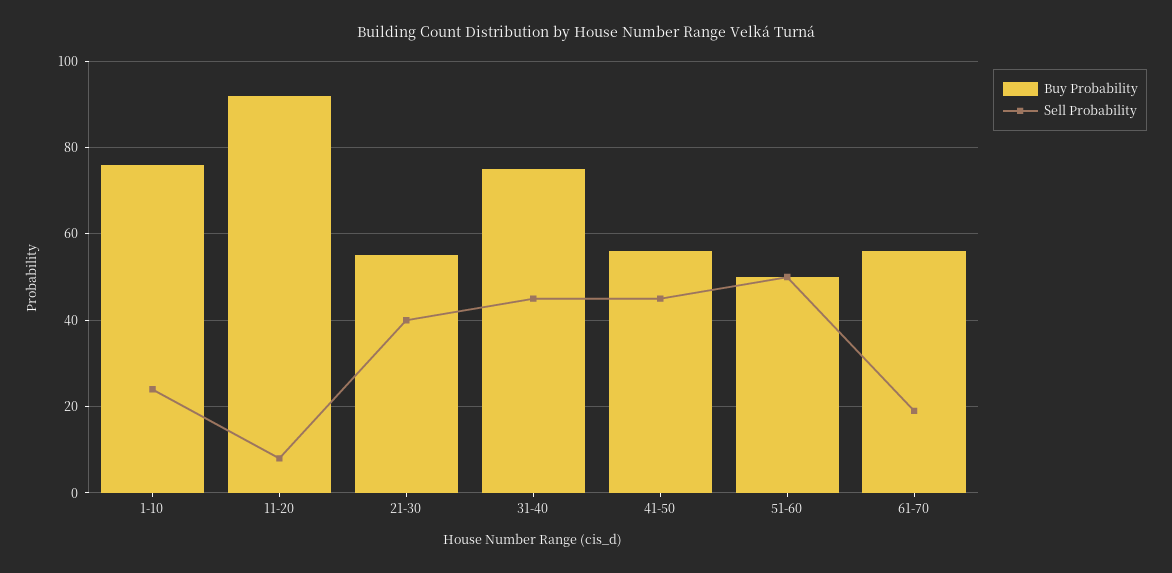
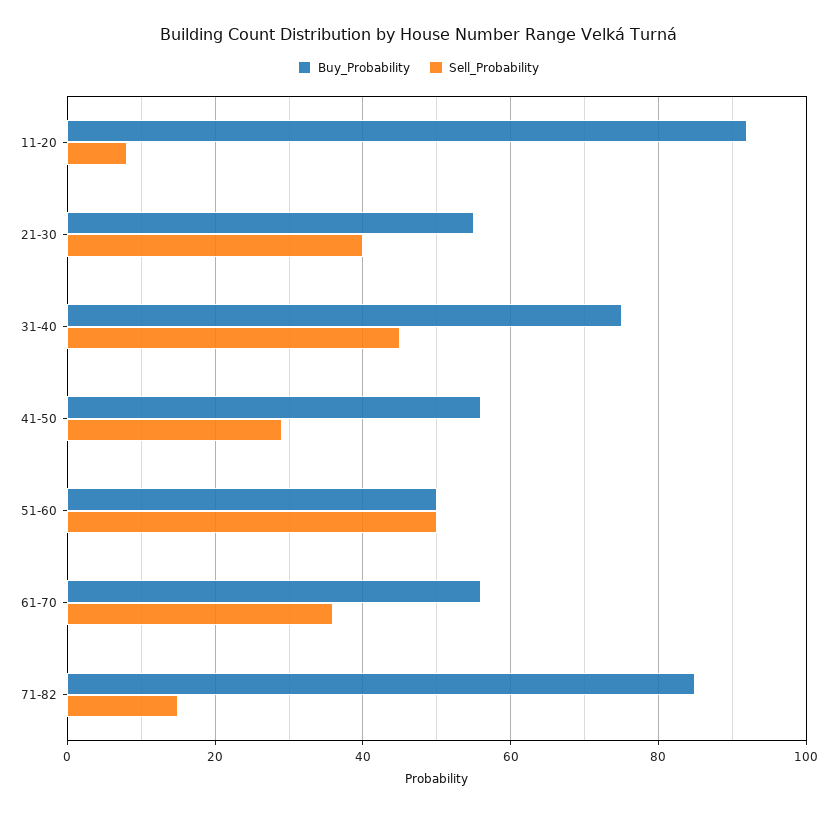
Buy Probability, 1-10: 75 -> none
Sell Probability, 1-10: 25 -> none
Sell Probability, 41-50: 45 -> 30
Sell Probability, 61-70: 20 -> 35
Buy Probability, 71-82: none -> 85
Sell Probability, 71-82: none -> 15

